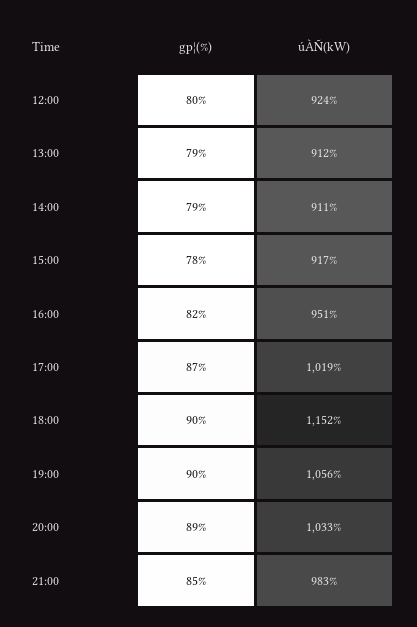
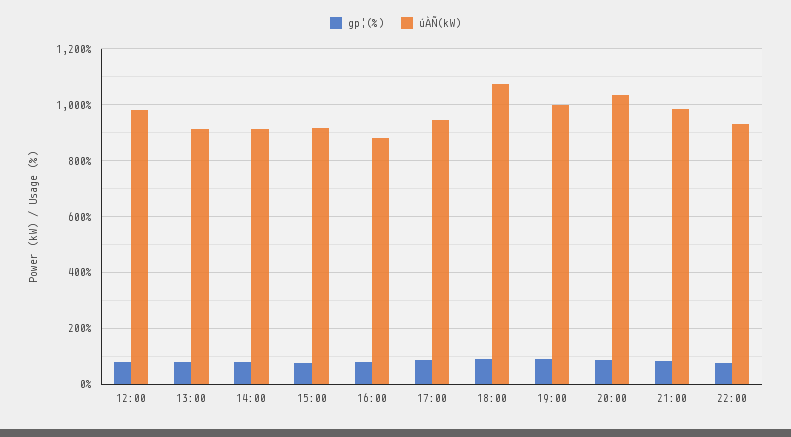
úÀÑ(kW), 12:00: 924 -> 975
úÀÑ(kW), 16:00: 951 -> 875
úÀÑ(kW), 17:00: 1019 -> 950
úÀÑ(kW), 18:00: 1152 -> 1075
úÀÑ(kW), 19:00: 1056 -> 1000
gp¦(%), 22:00: none -> 75
úÀÑ(kW), 22:00: none -> 925

